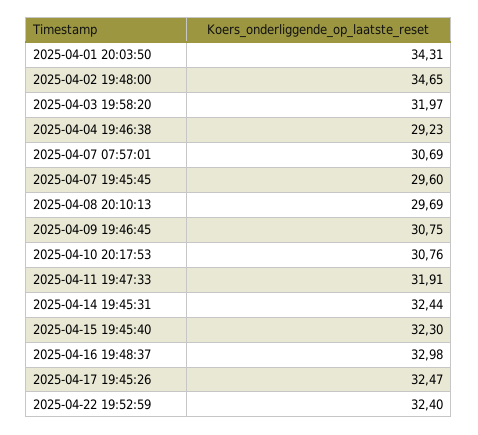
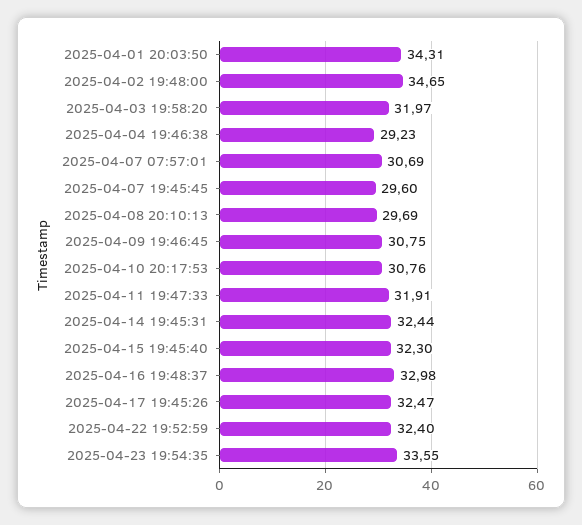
2025-04-23 19:54:35: none -> 33.55

